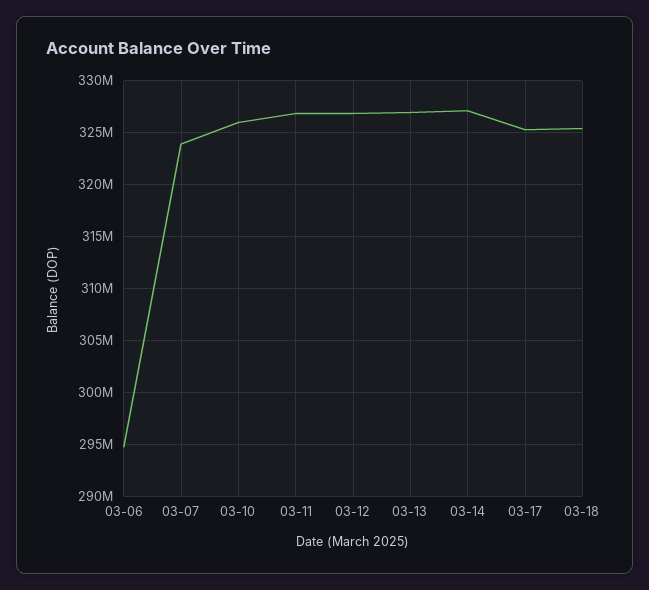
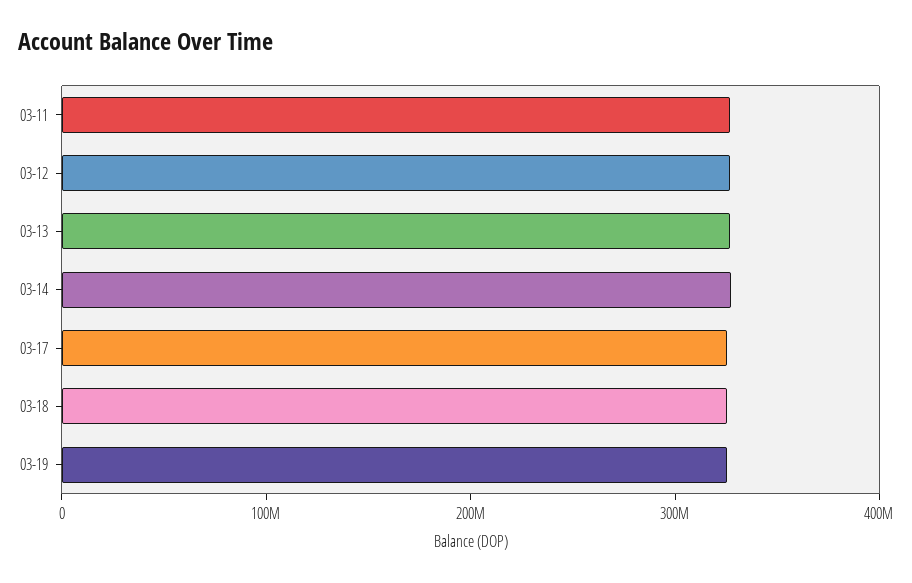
03-06: 295000000 -> none
03-07: 324000000 -> none
03-10: 326000000 -> none
03-19: none -> 320000000

